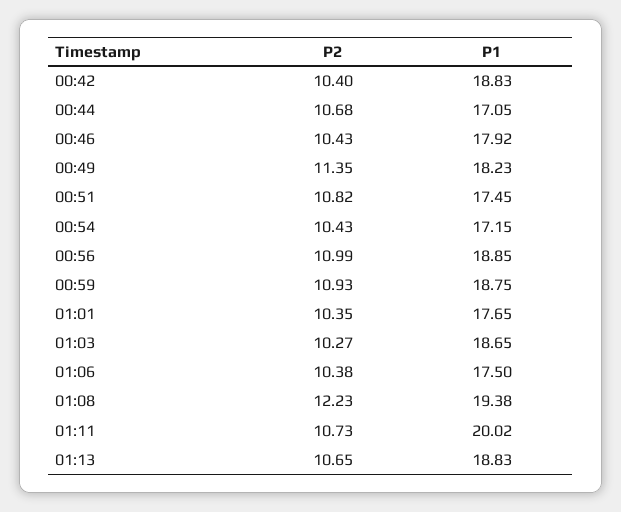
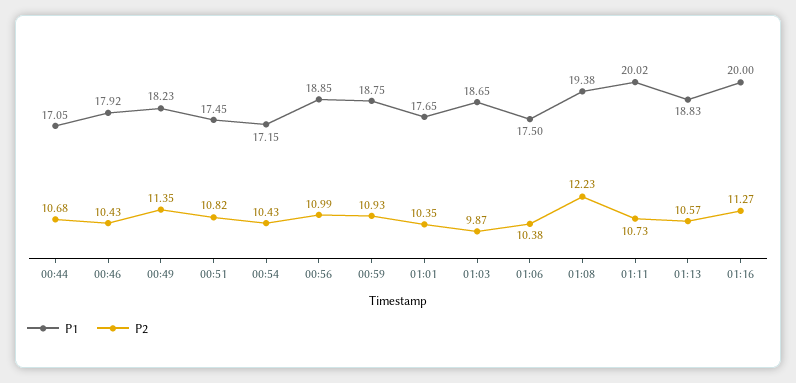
P2, 00:42: 10.4 -> none
P1, 00:42: 18.83 -> none
P2, 01:03: 10.27 -> 9.87
P2, 01:13: 10.65 -> 10.57
P1, 01:16: none -> 20
P2, 01:16: none -> 11.27

